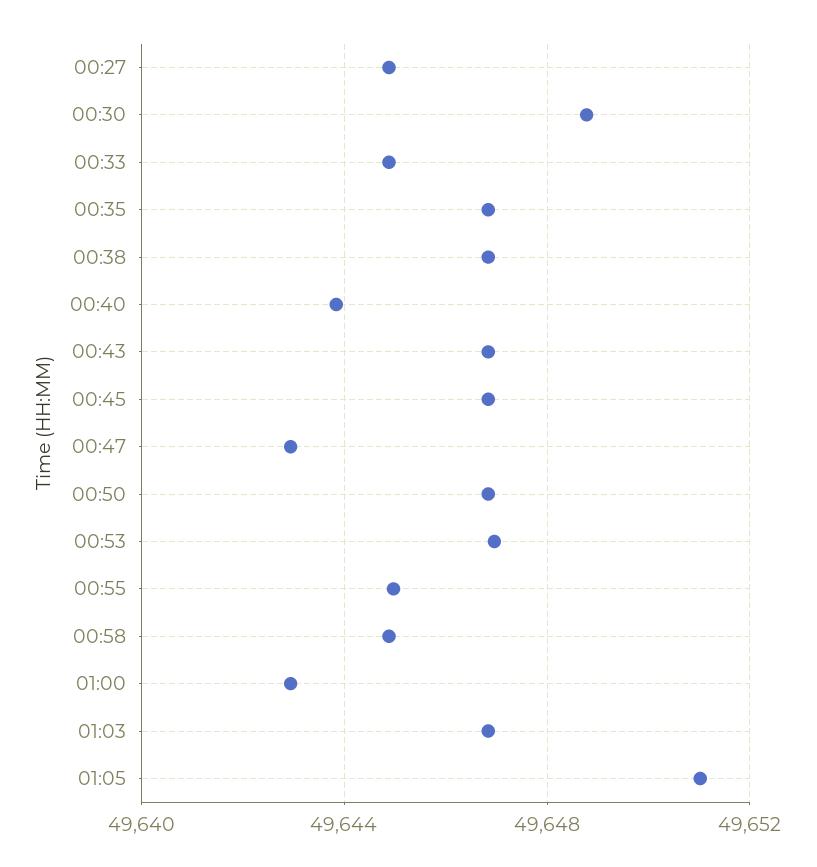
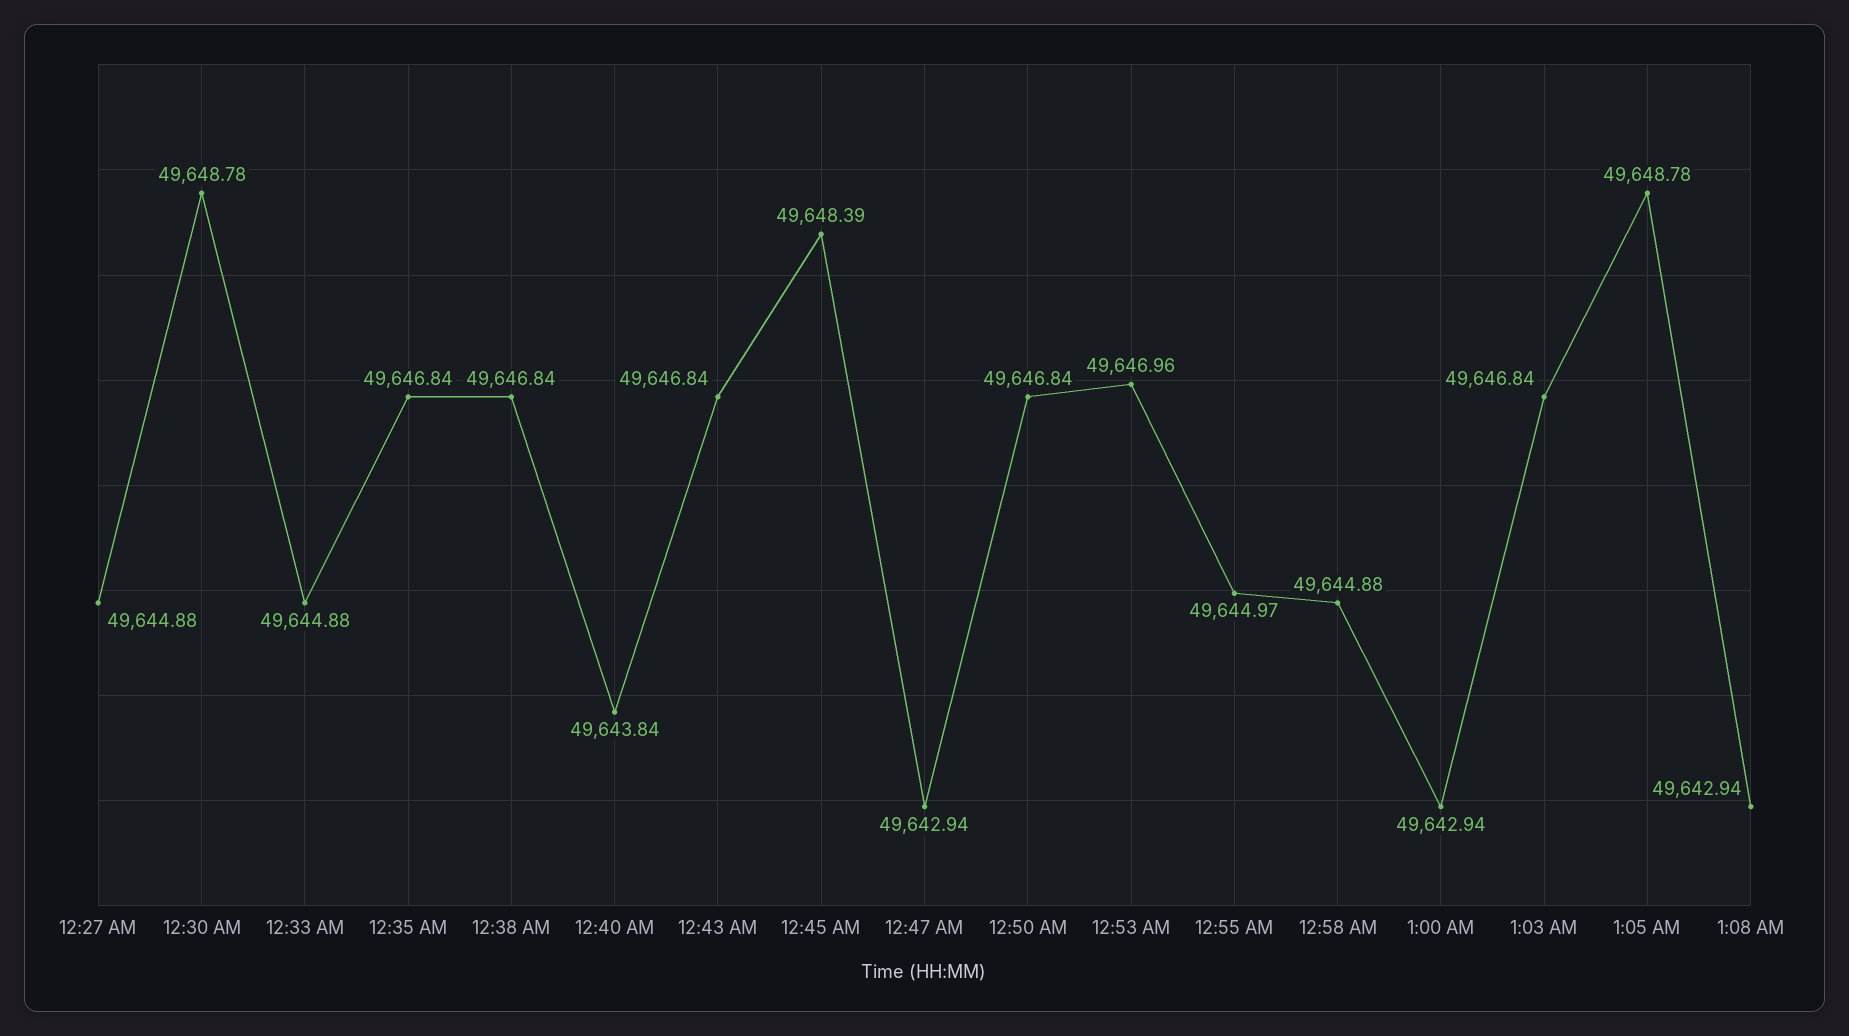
00:45: 49647 -> 49648.39
01:05: 49651 -> 49648.78
1:08 AM: none -> 49642.94

